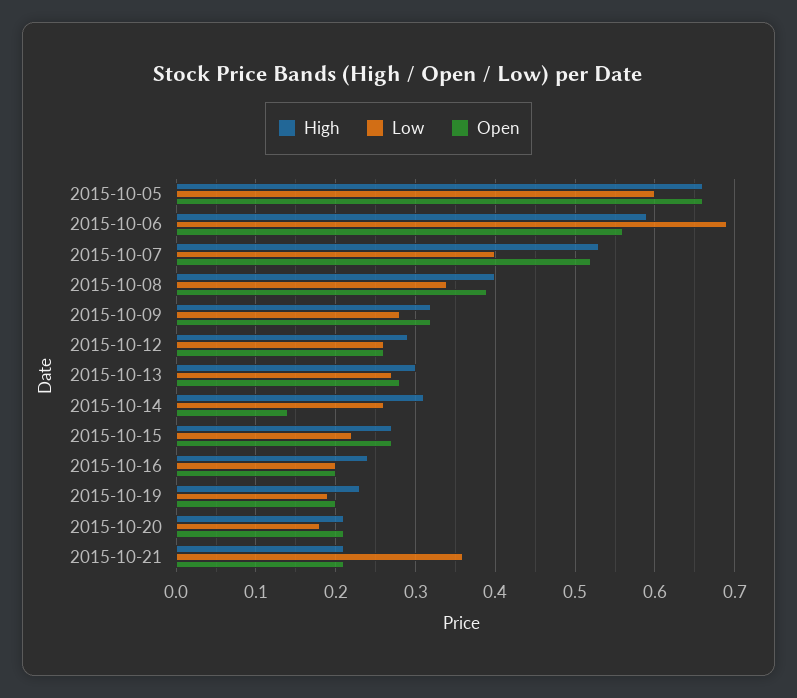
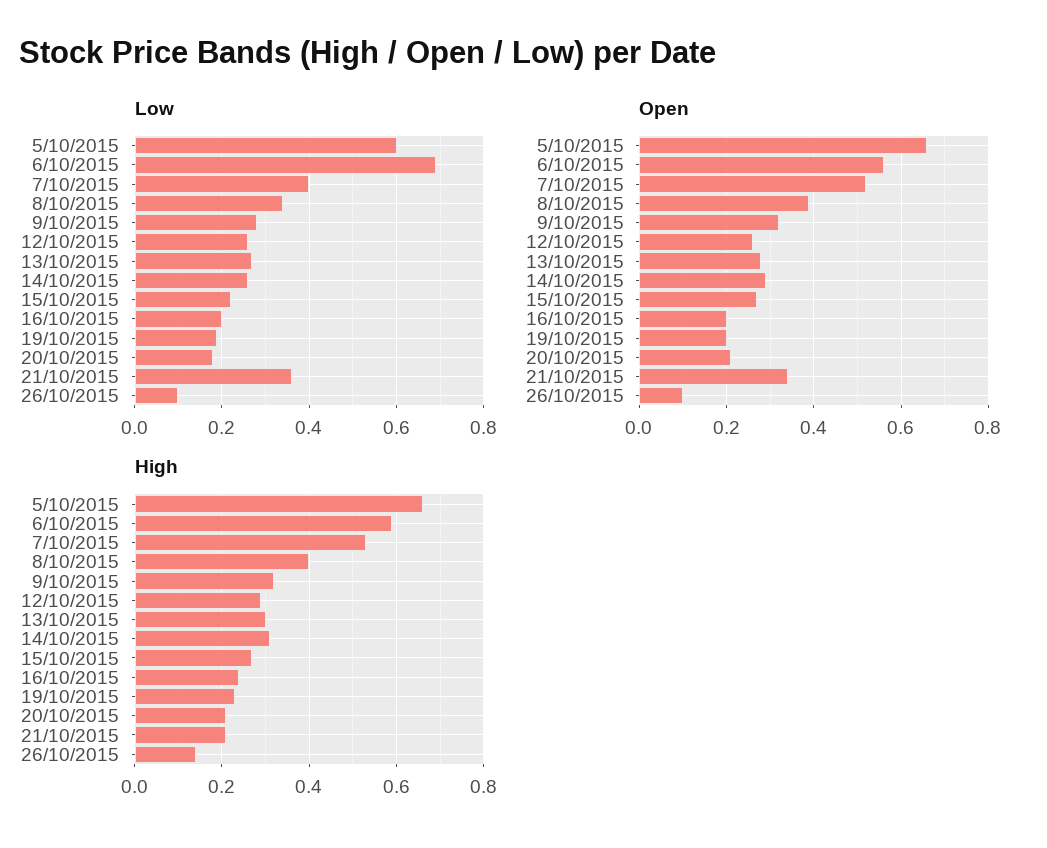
Open, 2015-10-14: 0.14 -> 0.3
Open, 2015-10-21: 0.21 -> 0.35
Low, 26/10/2015: none -> 0.1
Open, 26/10/2015: none -> 0.1
High, 26/10/2015: none -> 0.15

